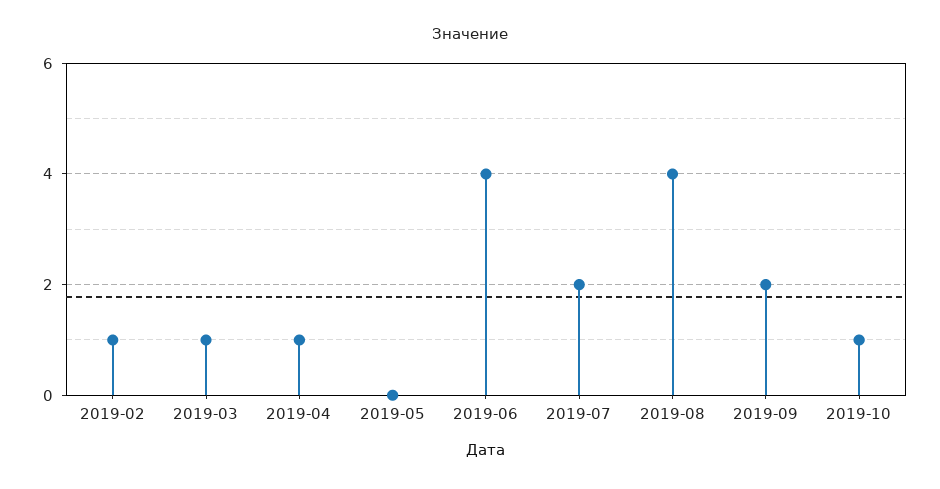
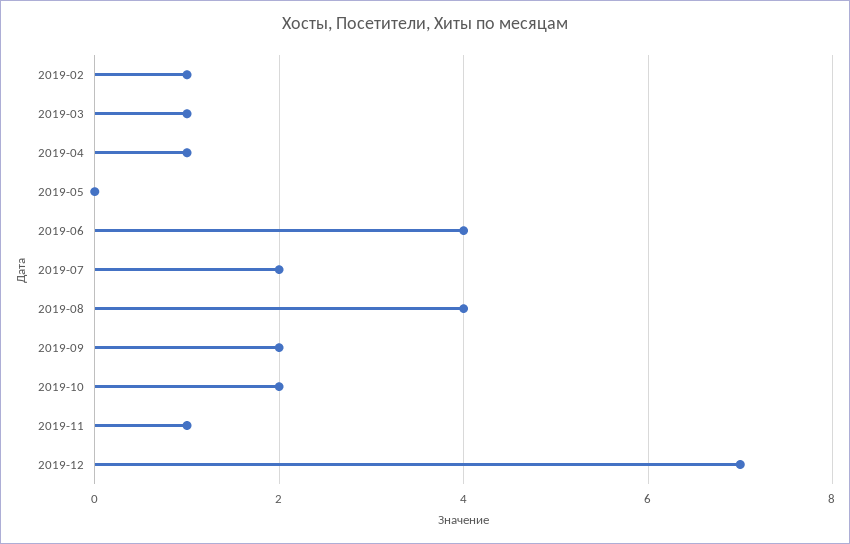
2019-10: 1 -> 2
2019-11: none -> 1
2019-12: none -> 7

